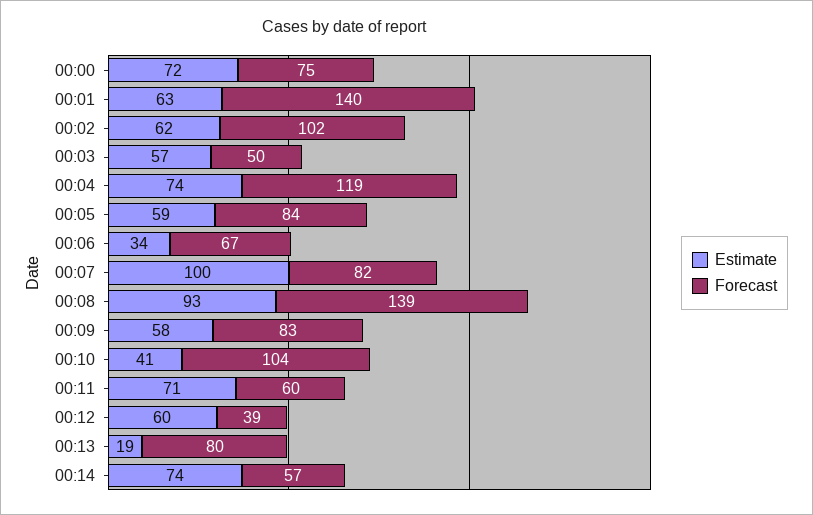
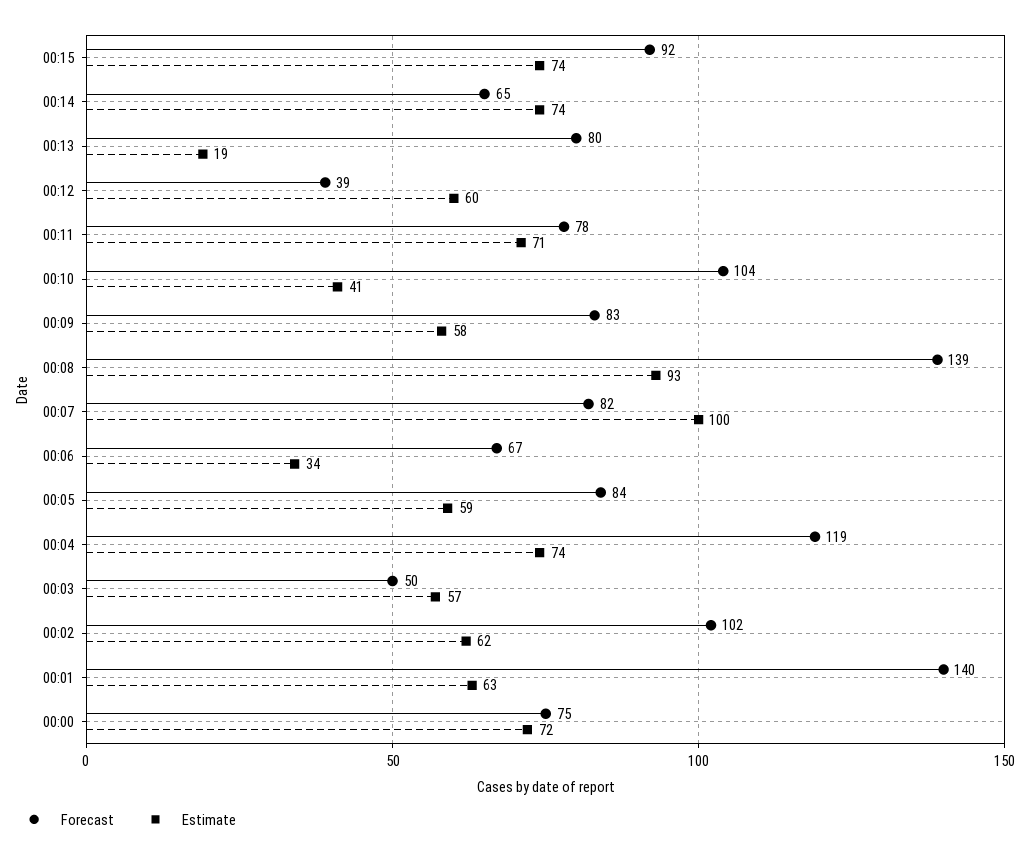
Forecast, 00:11: 60 -> 78
Forecast, 00:14: 57 -> 65
Forecast, 00:15: none -> 92
Estimate, 00:15: none -> 74

